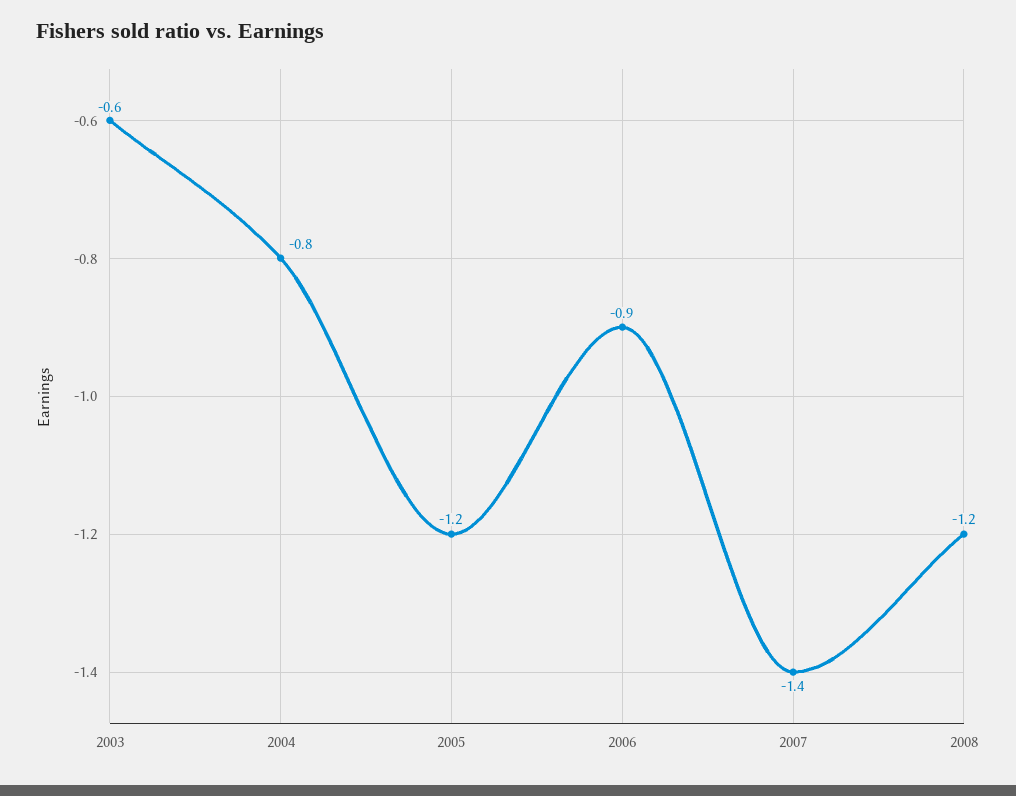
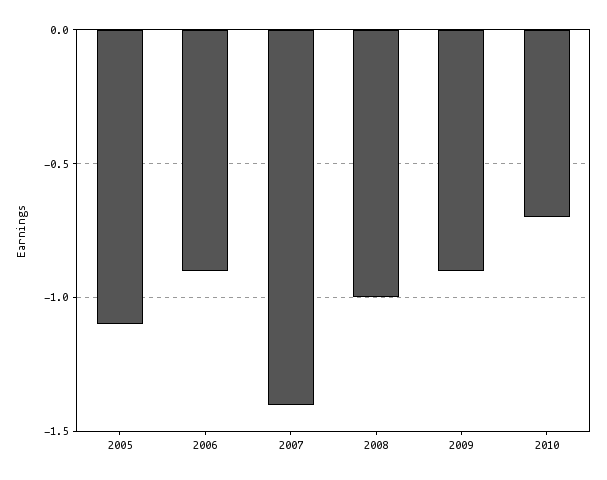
2003: -0.6 -> none
2004: -0.8 -> none
2005: -1.2 -> -1.1
2008: -1.2 -> -1
2009: none -> -0.9
2010: none -> -0.7

